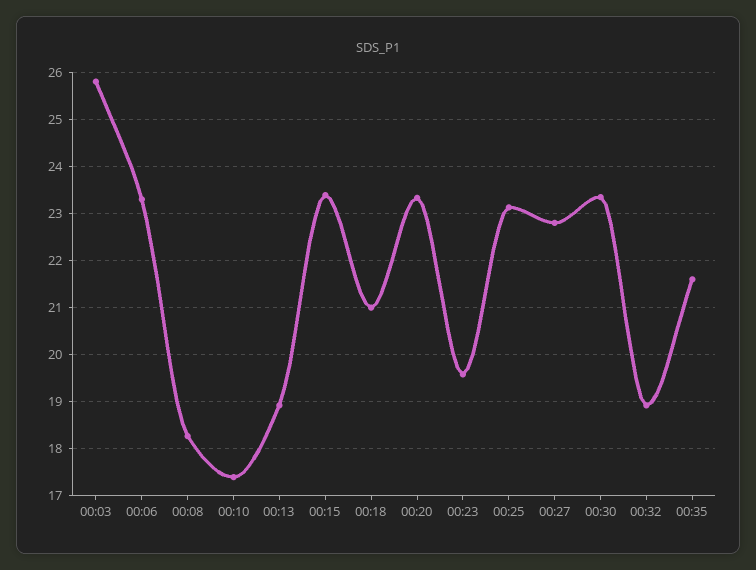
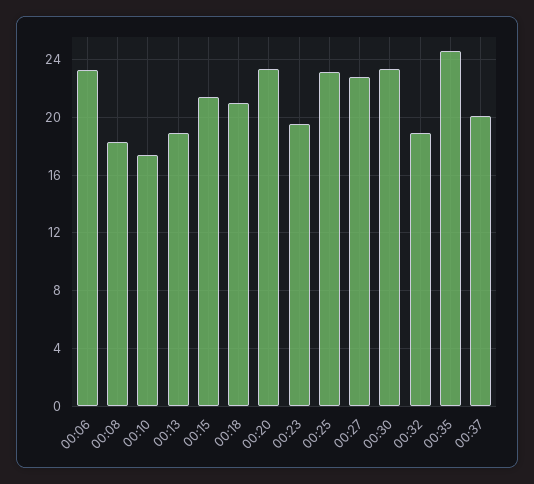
00:03: 25.8 -> none
00:15: 23.4 -> 21.5
00:35: 21.6 -> 24.5
00:37: none -> 20

